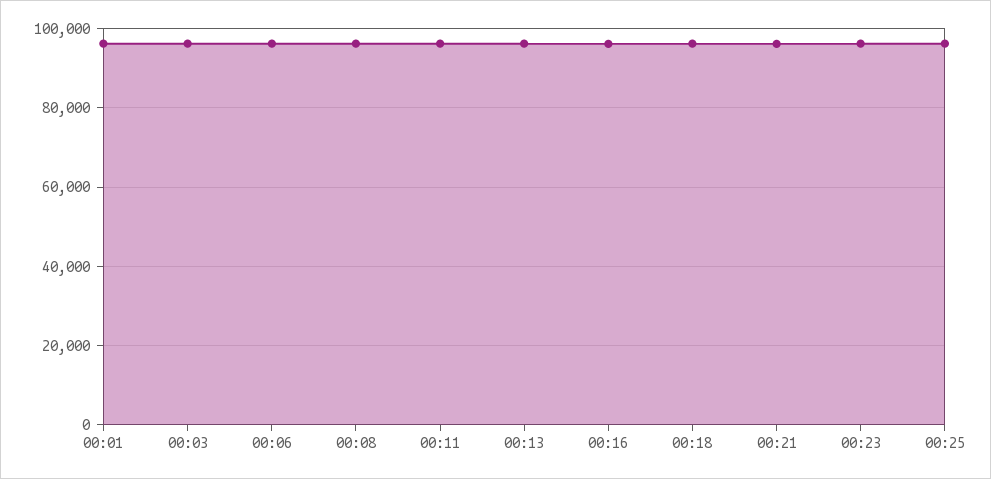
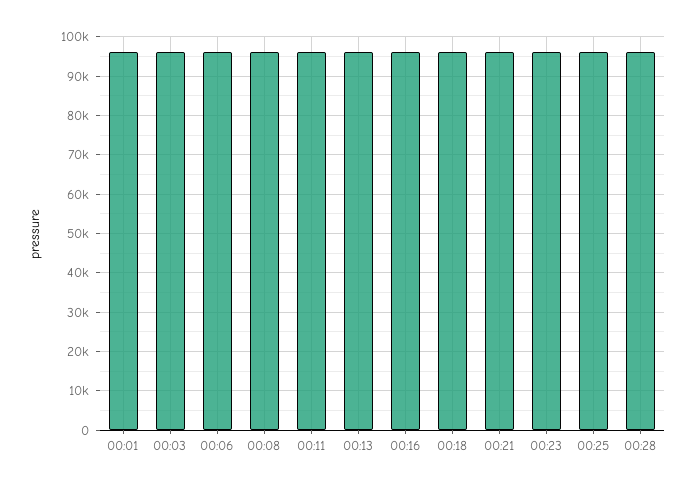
00:28: none -> 96000

